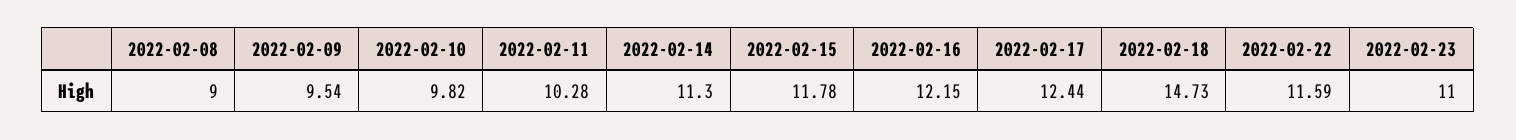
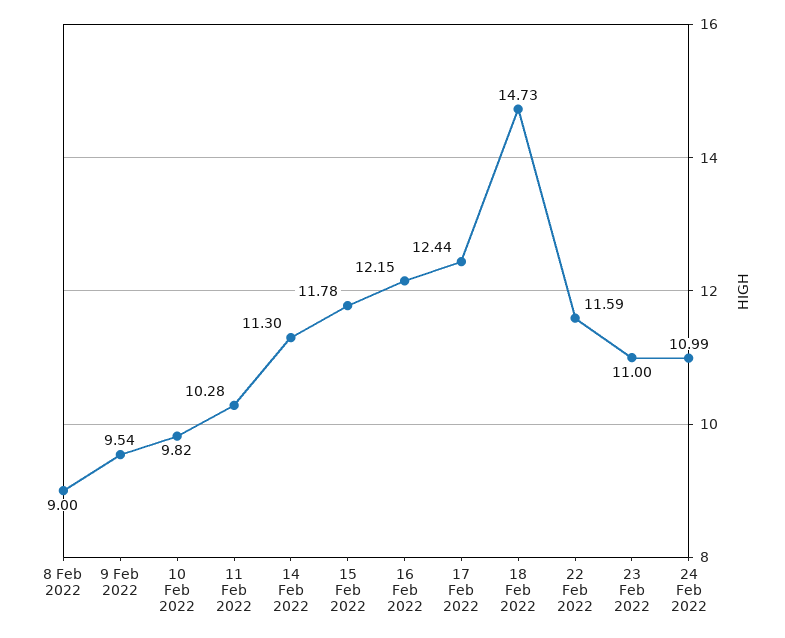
24 Feb 2022: none -> 10.99

